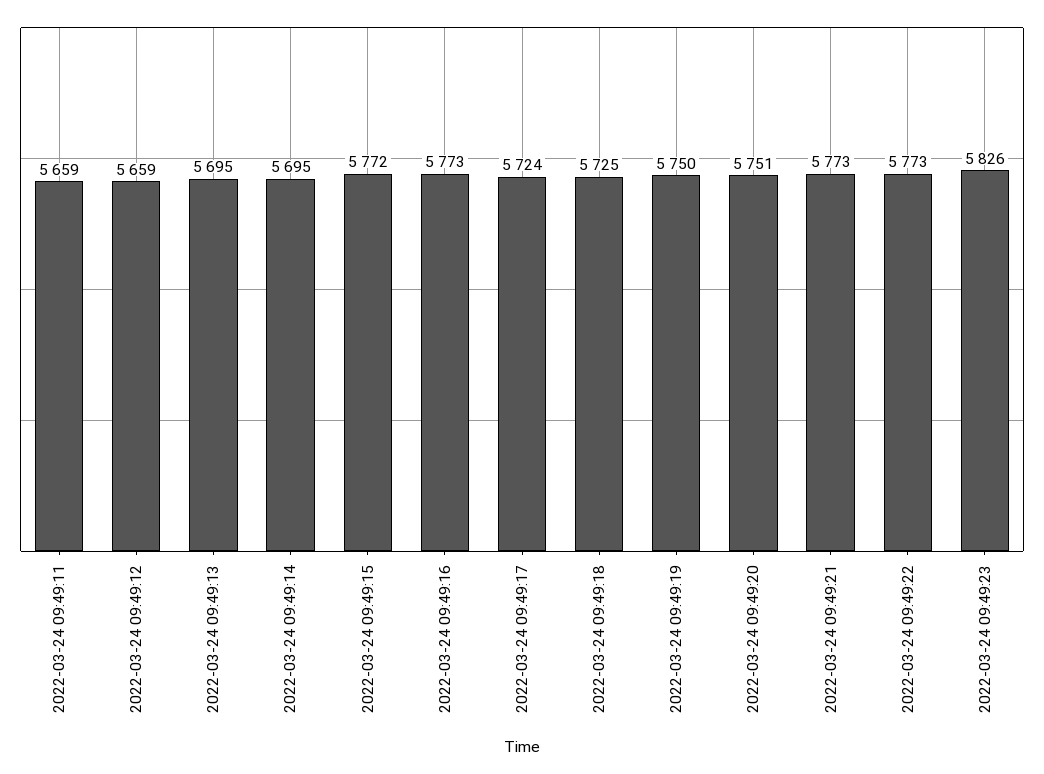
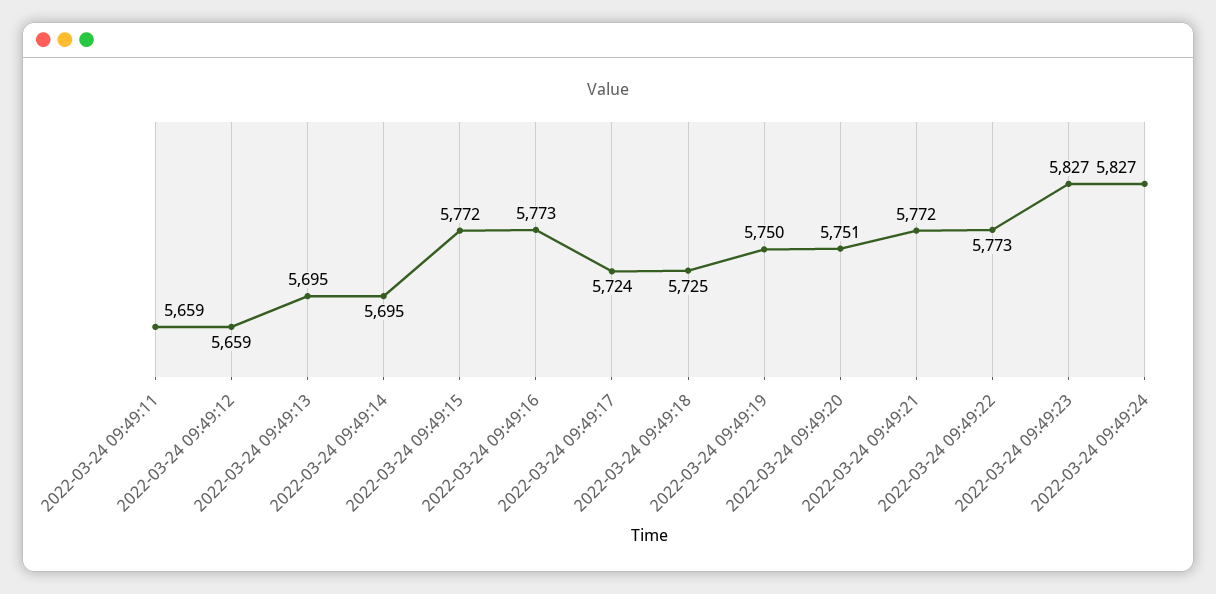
2022-03-24 09:49:21: 5773 -> 5772
2022-03-24 09:49:23: 5826 -> 5827
2022-03-24 09:49:24: none -> 5827

